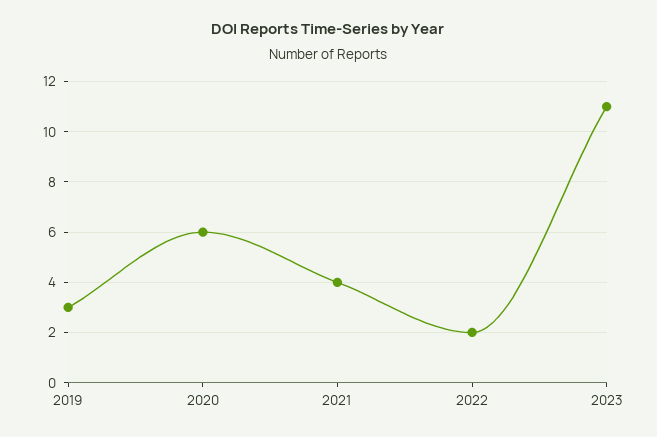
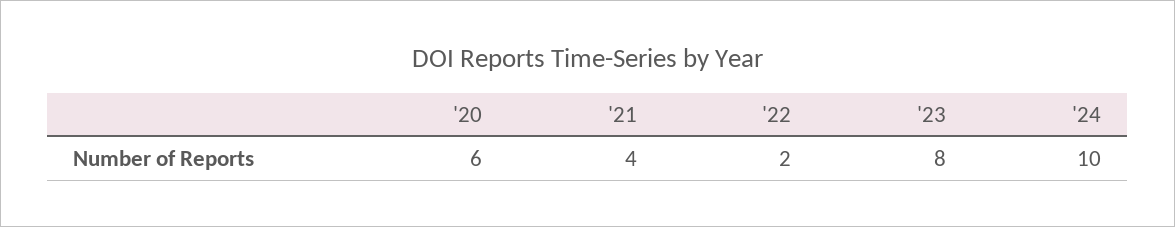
2019: 3 -> none
2023: 11 -> 8
'24: none -> 10

